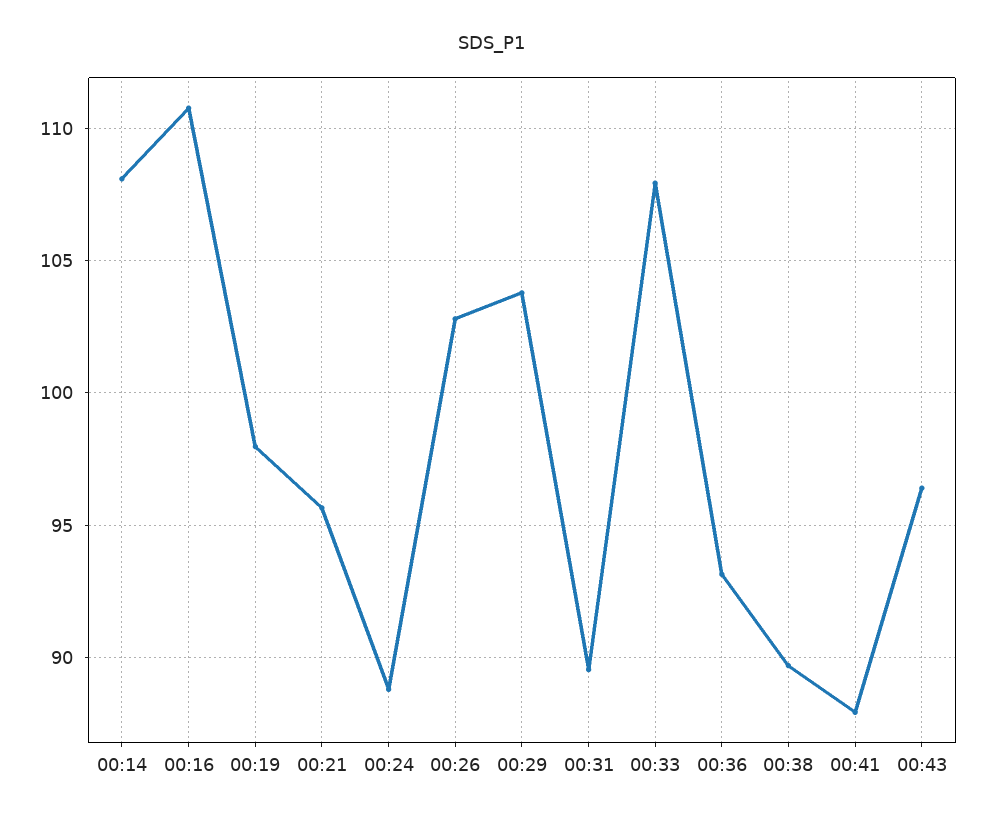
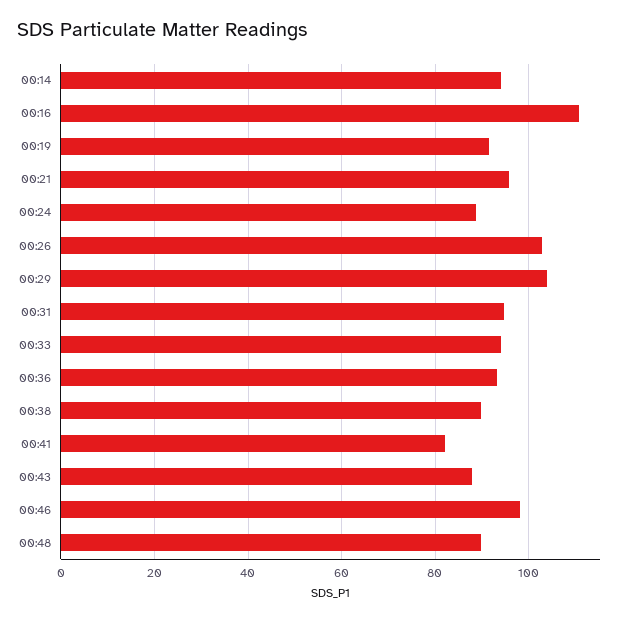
00:14: 108 -> 94
00:19: 98 -> 92
00:31: 89.5 -> 94
00:33: 108 -> 94
00:41: 88 -> 82
00:43: 96.5 -> 88
00:46: none -> 98
00:48: none -> 90

